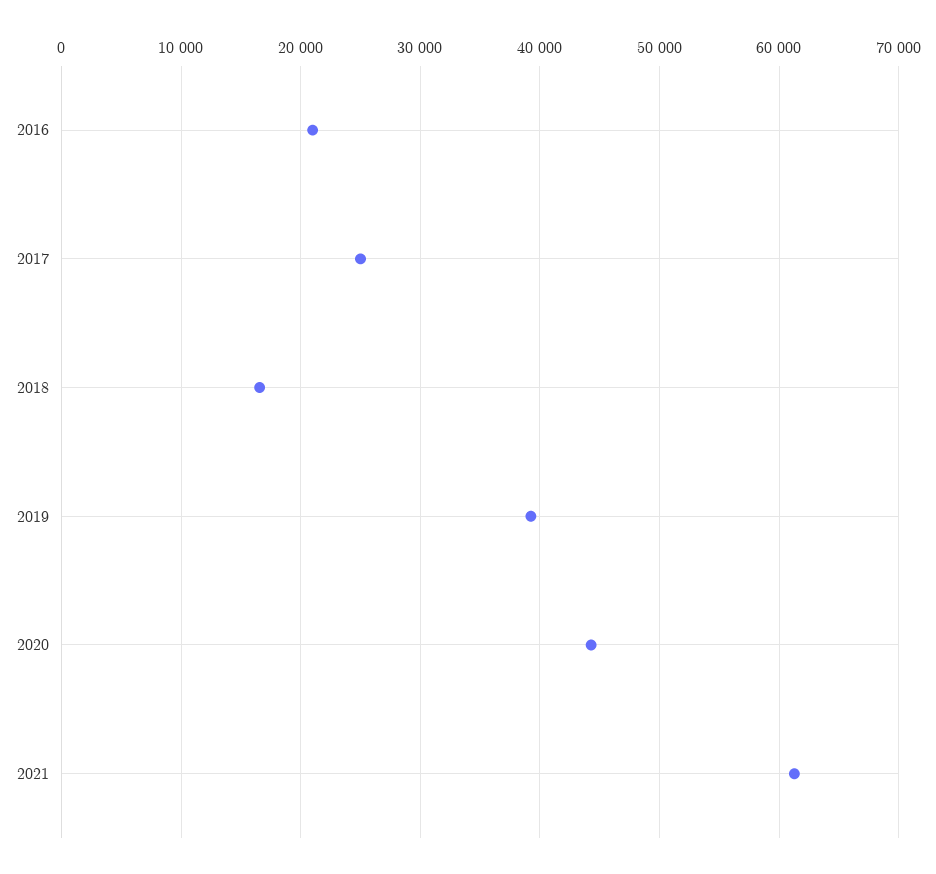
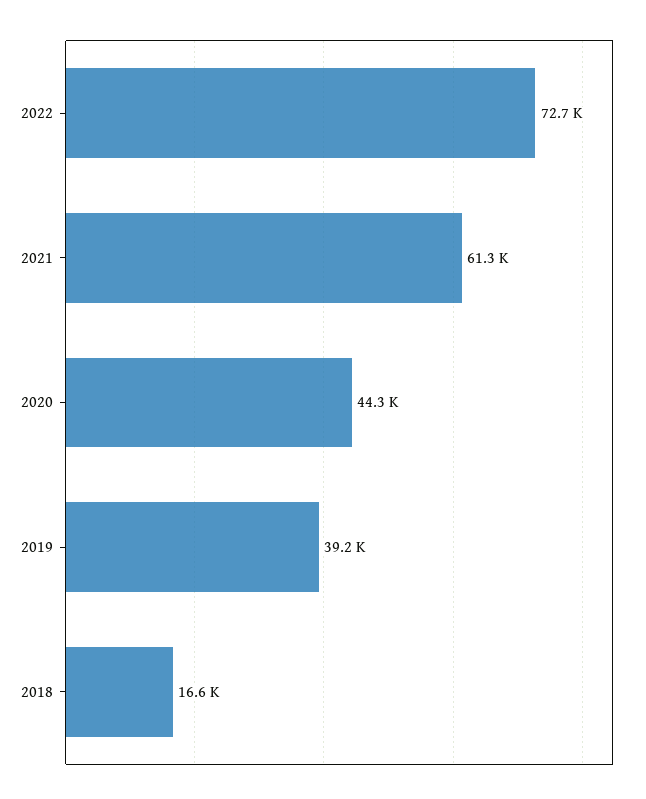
2016: 21000 -> none
2017: 25000 -> none
2022: none -> 72700

